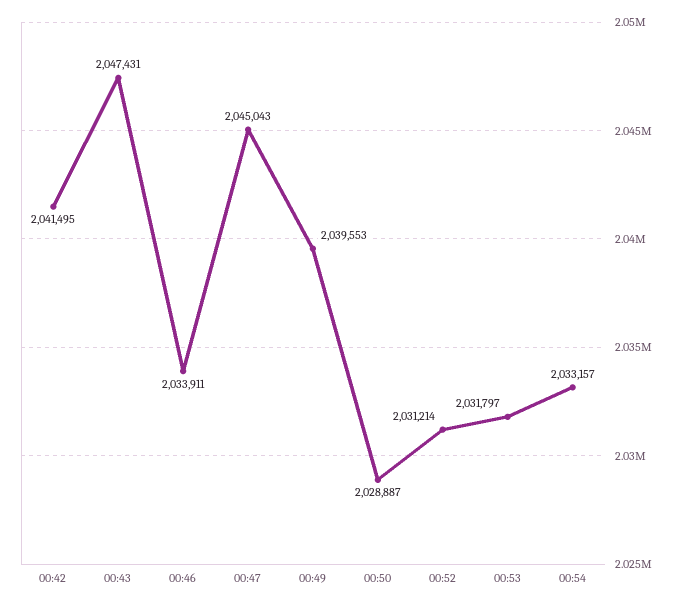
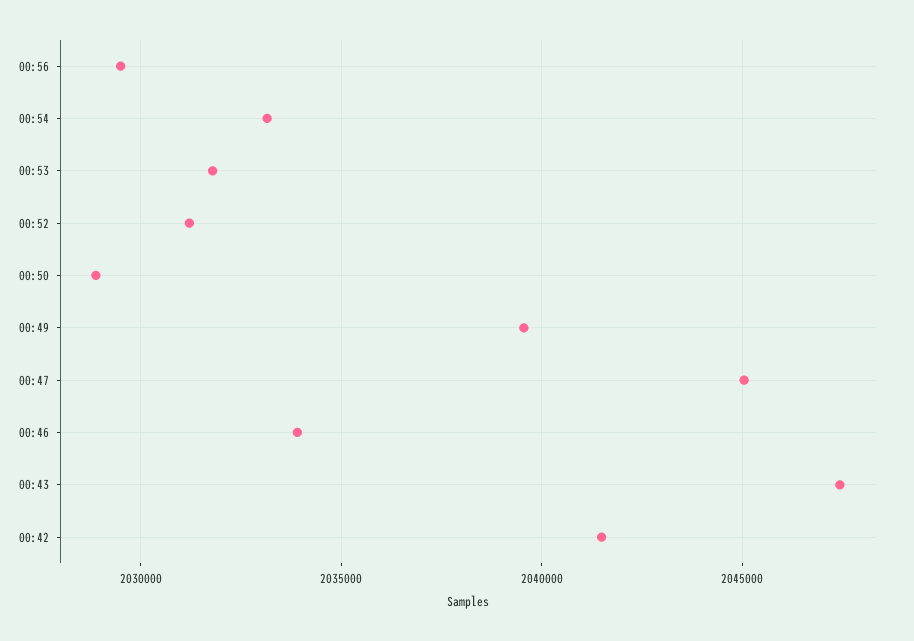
00:56: none -> 2029500

